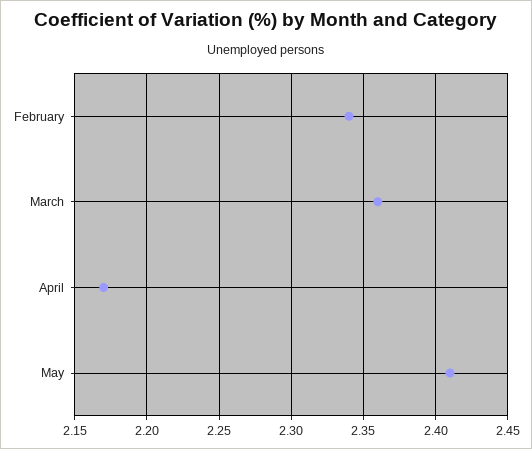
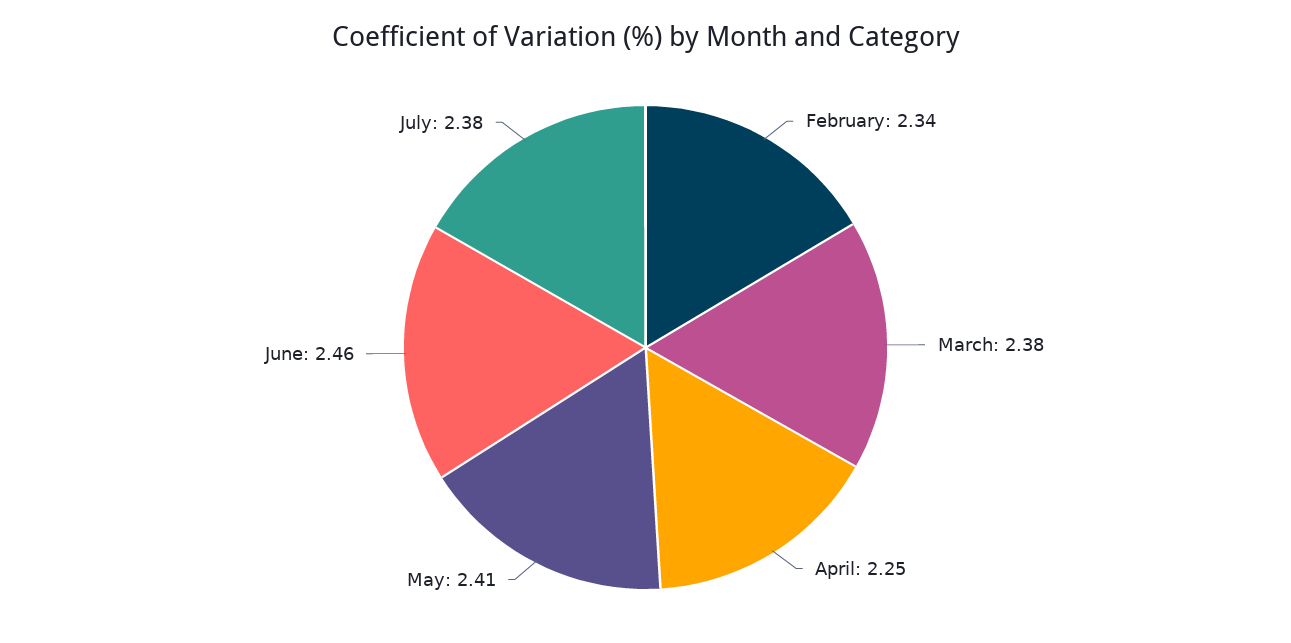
March: 2.36 -> 2.38
April: 2.17 -> 2.25
June: none -> 2.46
July: none -> 2.38

